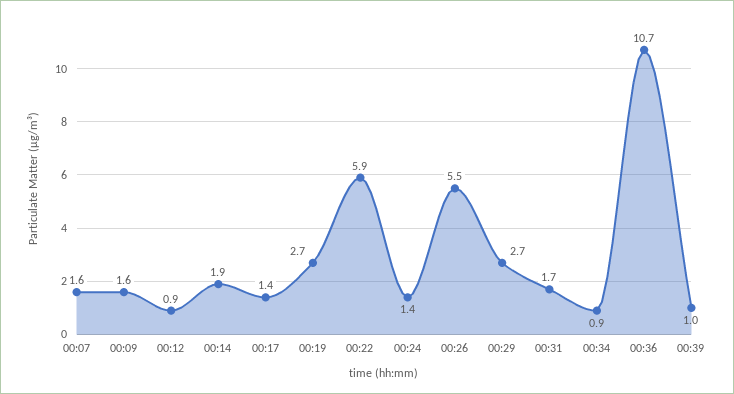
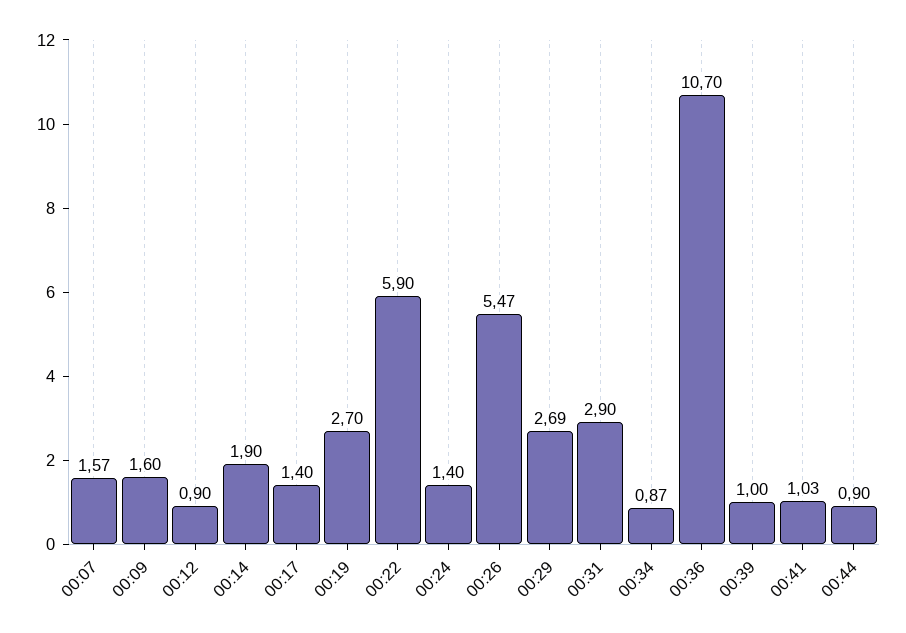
00:31: 1.7 -> 2.9
00:41: none -> 1.03
00:44: none -> 0.9

